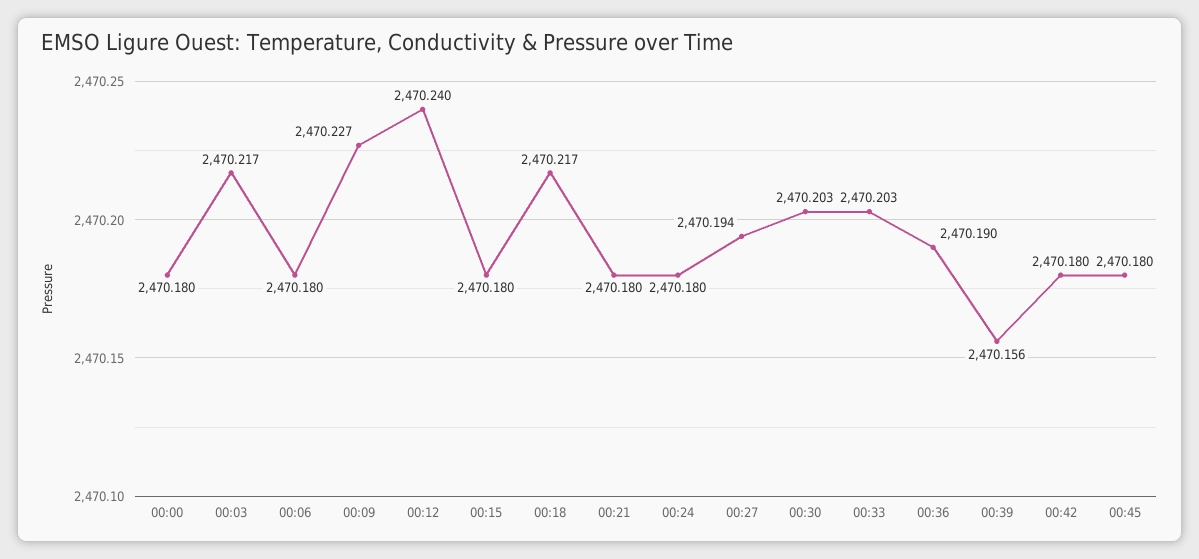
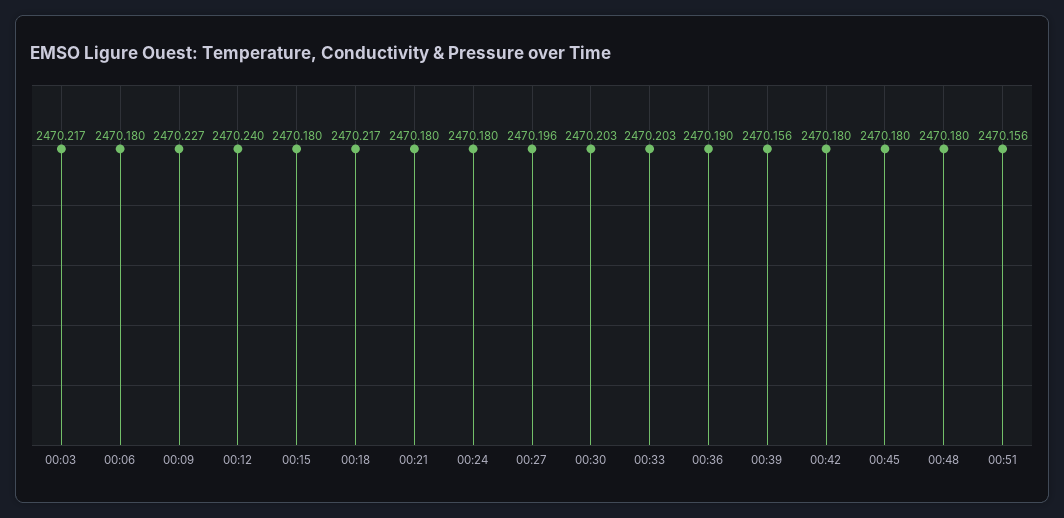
00:00: 2470.18 -> none
00:27: 2470.194 -> 2470.196
00:48: none -> 2470.18
00:51: none -> 2470.156

